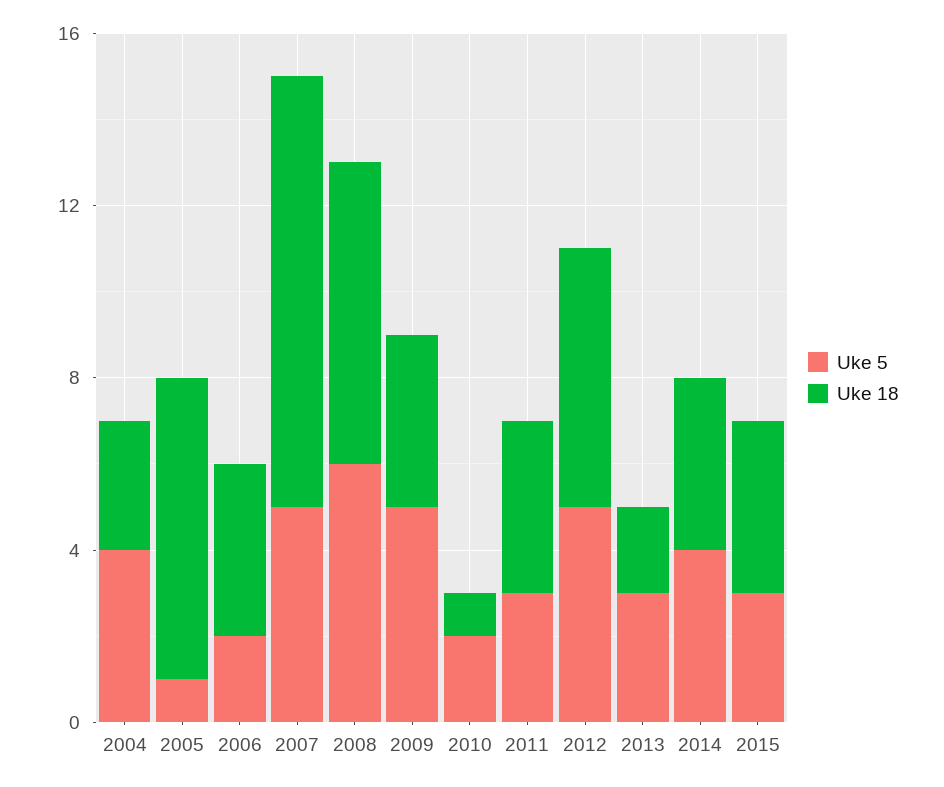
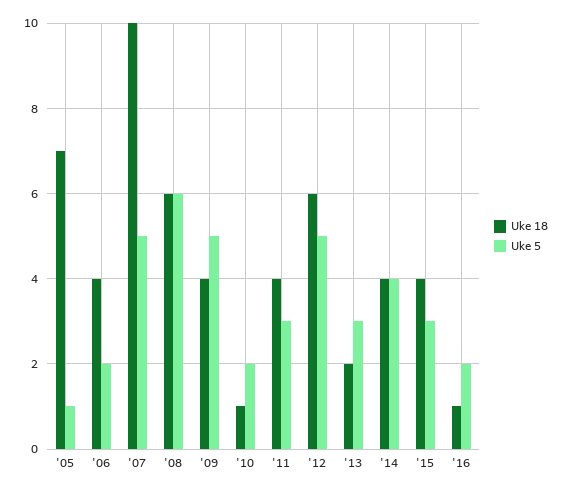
Uke 5, 2004: 4 -> none
Uke 18, 2004: 3 -> none
Uke 18, 2008: 7 -> 6
Uke 18, '16: none -> 1
Uke 5, '16: none -> 2

